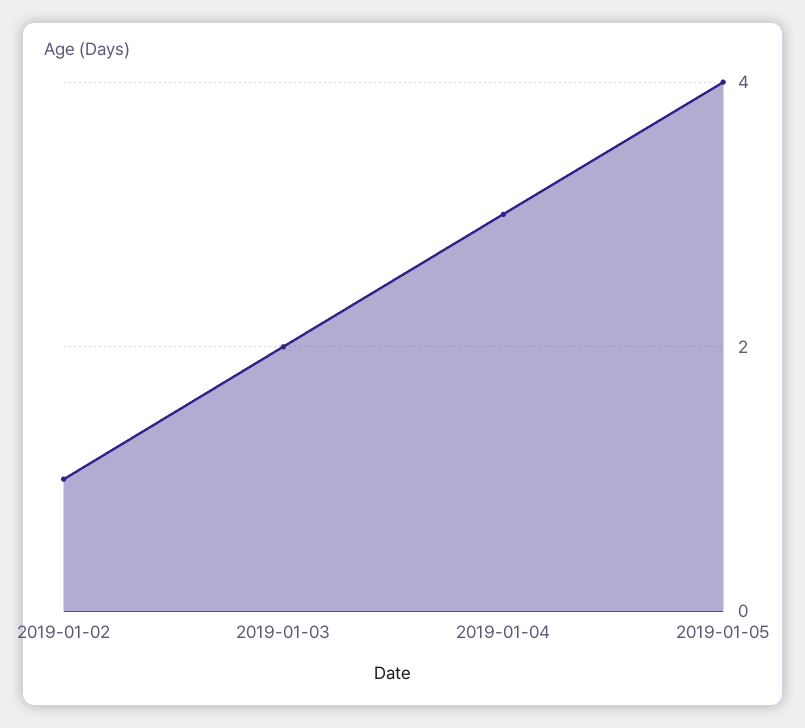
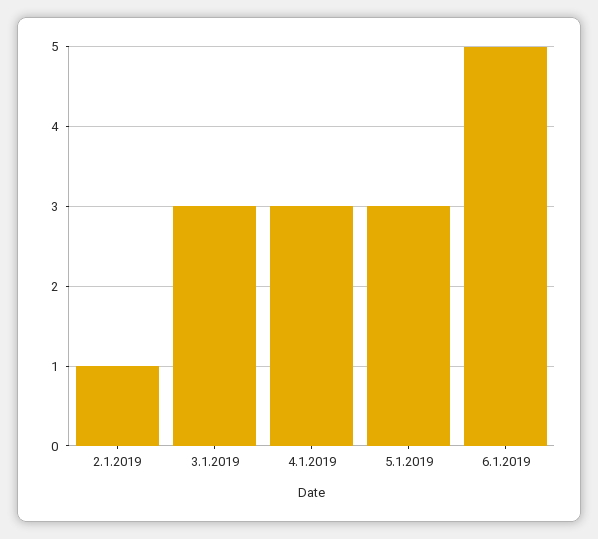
2019-01-03: 2 -> 3
2019-01-05: 4 -> 3
6.1.2019: none -> 5

